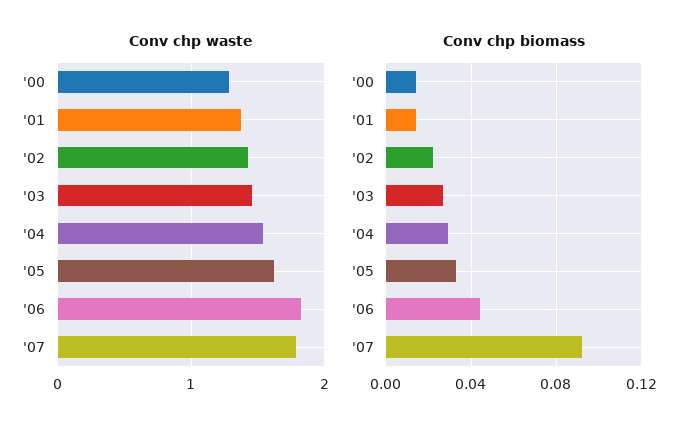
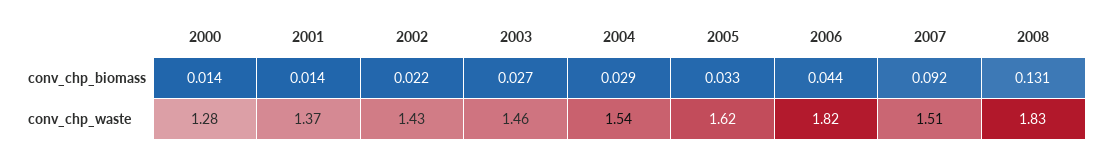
Conv chp waste, '07: 1.8 -> 1.51
Conv chp biomass, 2008: none -> 0.131
Conv chp waste, 2008: none -> 1.83

